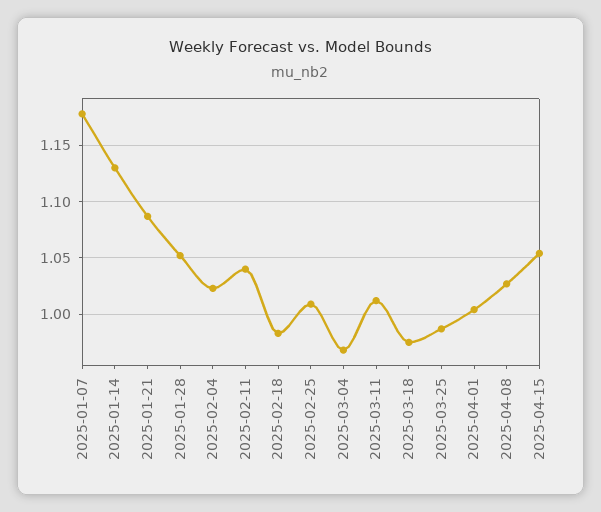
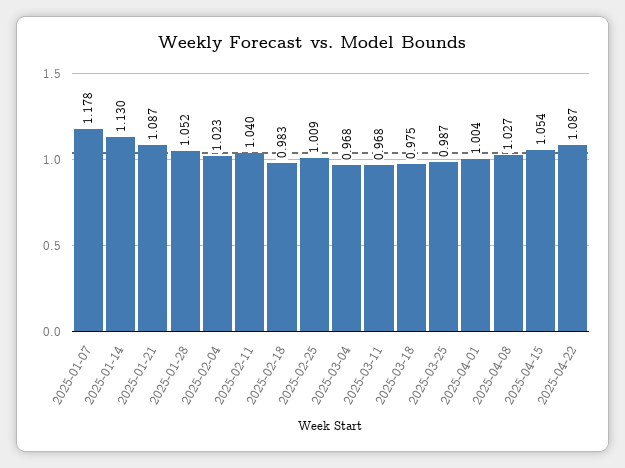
2025-03-11: 1.01 -> 0.968
2025-04-22: none -> 1.087

